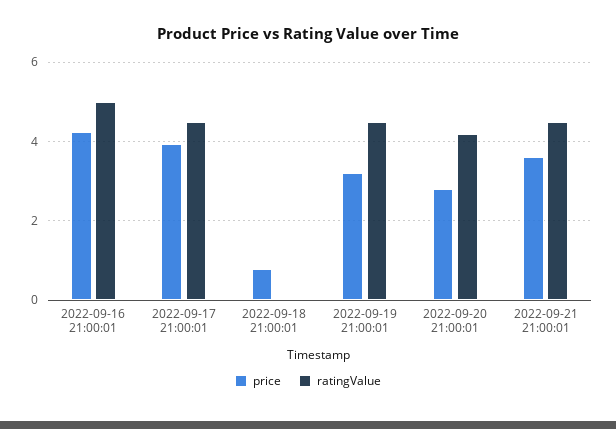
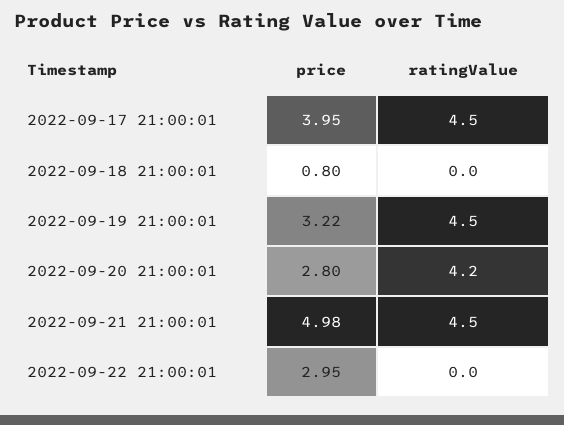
price, 2022-09-16 21:00:01: 4.2 -> none
ratingValue, 2022-09-16 21:00:01: 5 -> none
price, 2022-09-21 21:00:01: 3.6 -> 4.98
price, 2022-09-22 21:00:01: none -> 2.95
ratingValue, 2022-09-22 21:00:01: none -> 0

